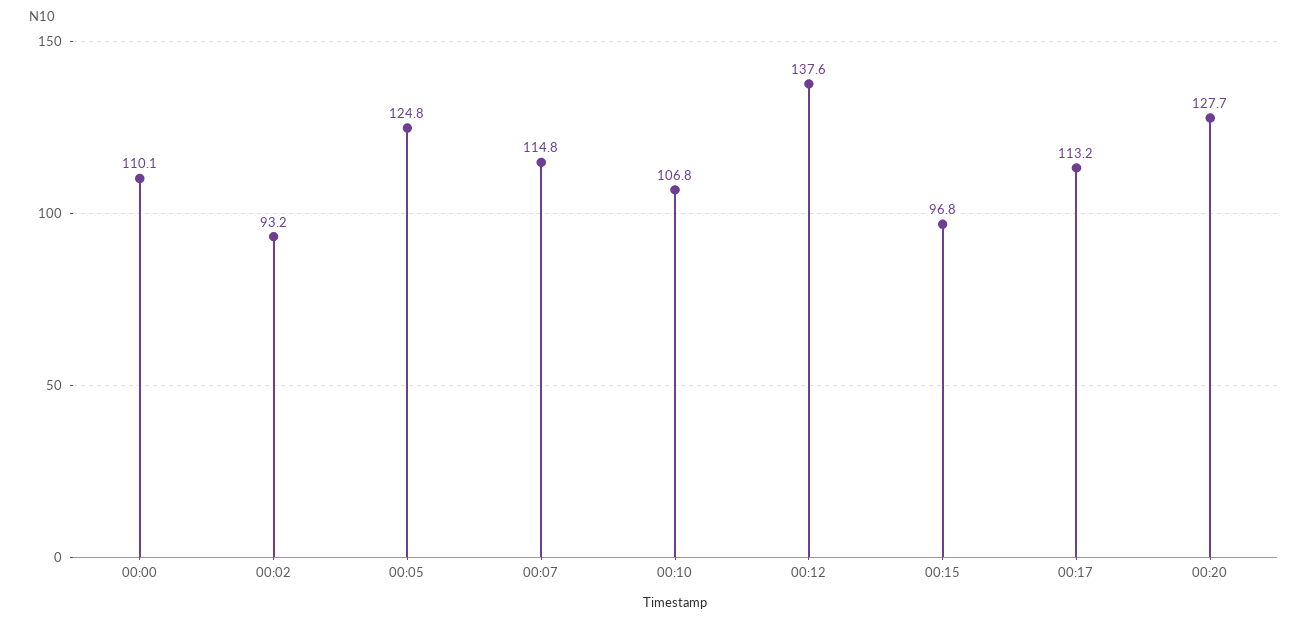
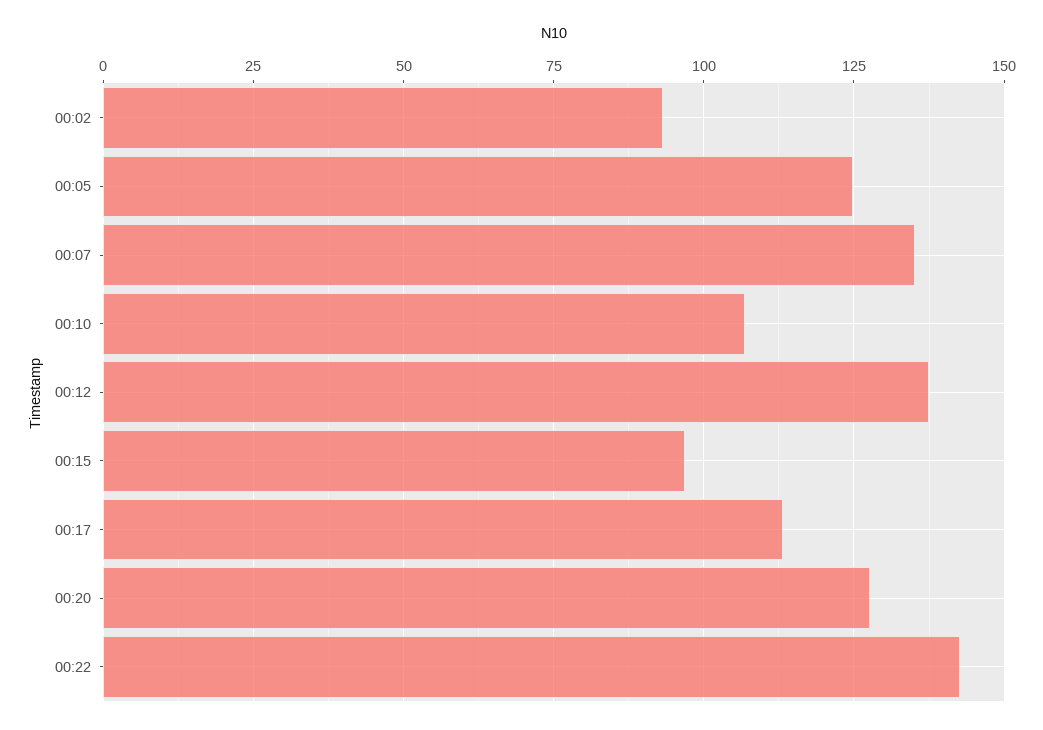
00:00: 110.1 -> none
00:07: 114.8 -> 135
00:22: none -> 142.5

